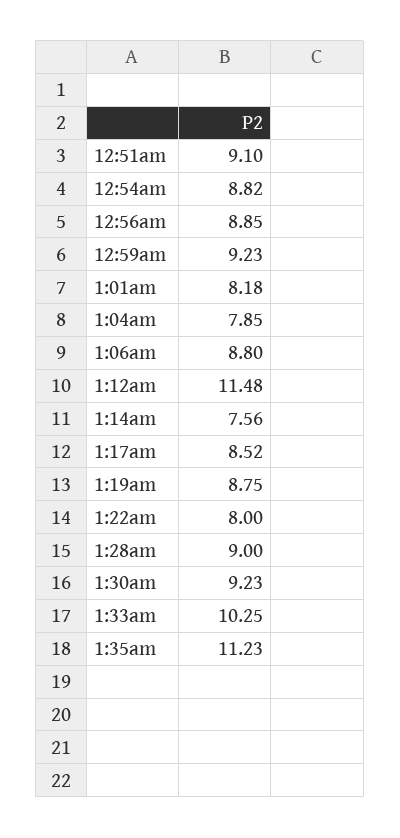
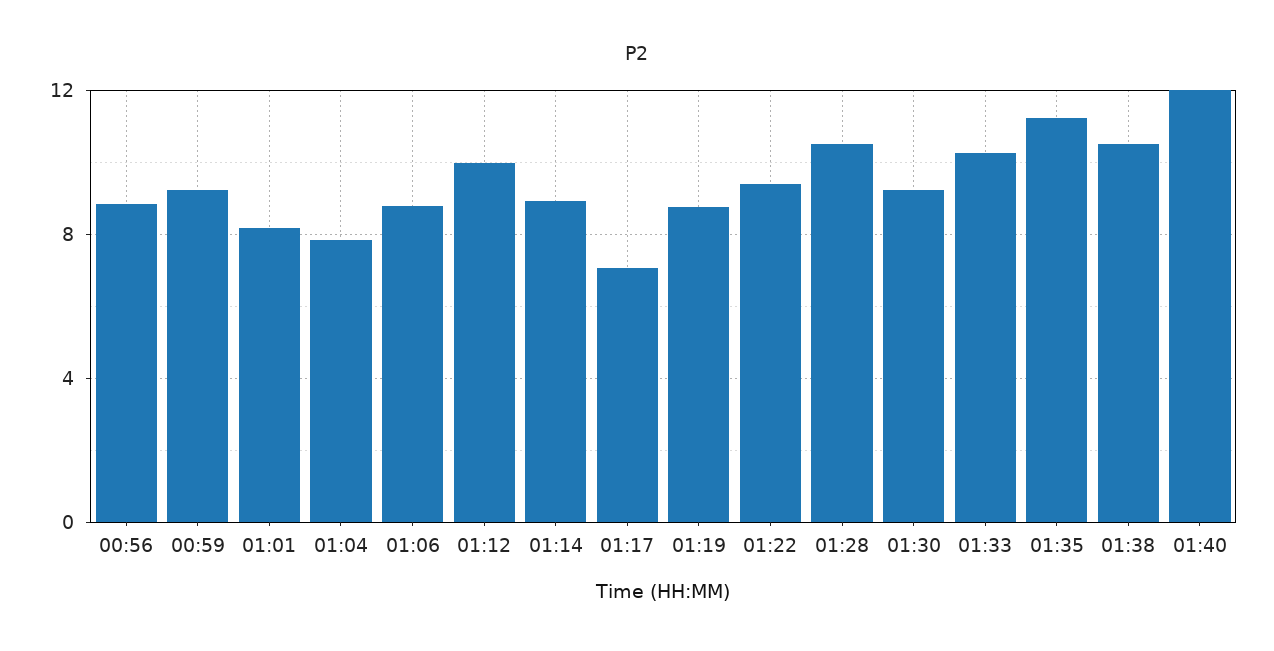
12:51am: 9.1 -> none
12:54am: 8.82 -> none
1:12am: 11.48 -> 10
1:14am: 7.56 -> 9
1:17am: 8.52 -> 7
1:22am: 8 -> 9.5
1:28am: 9 -> 10.5
01:38: none -> 10.5
01:40: none -> 12

